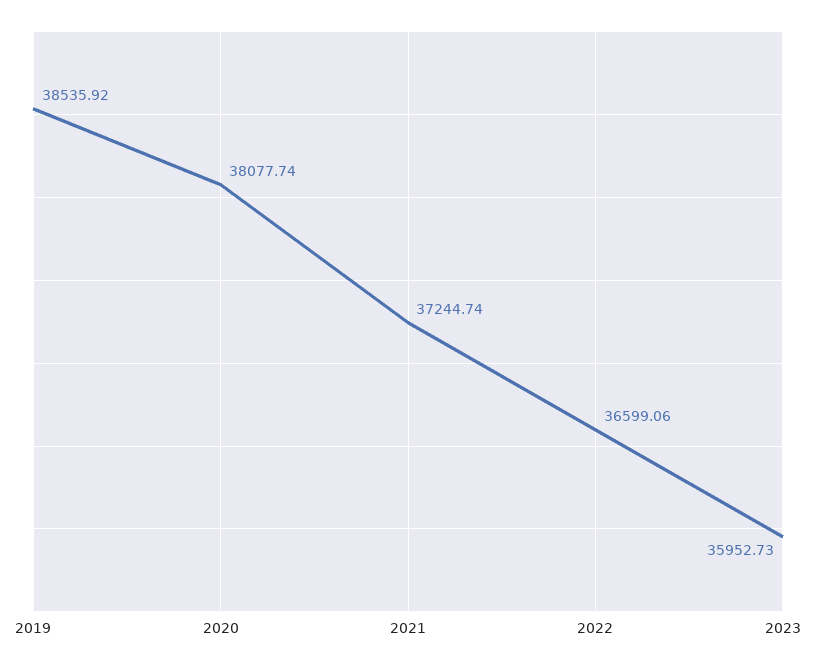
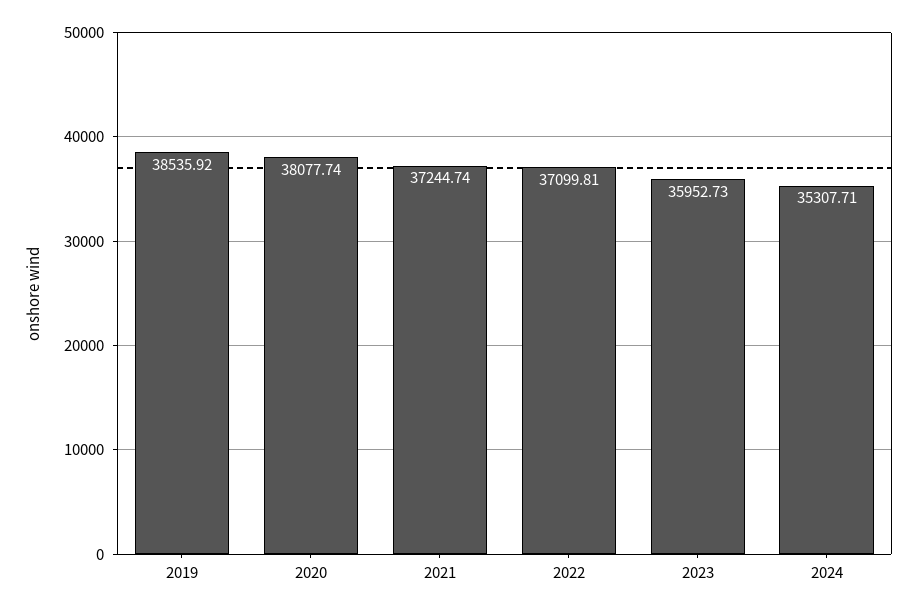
2022: 36599.06 -> 37099.81
2024: none -> 35307.71

